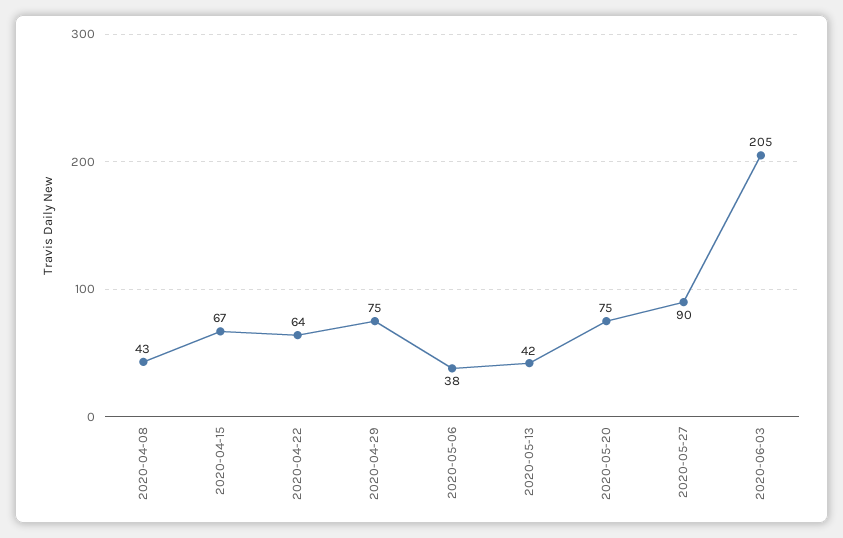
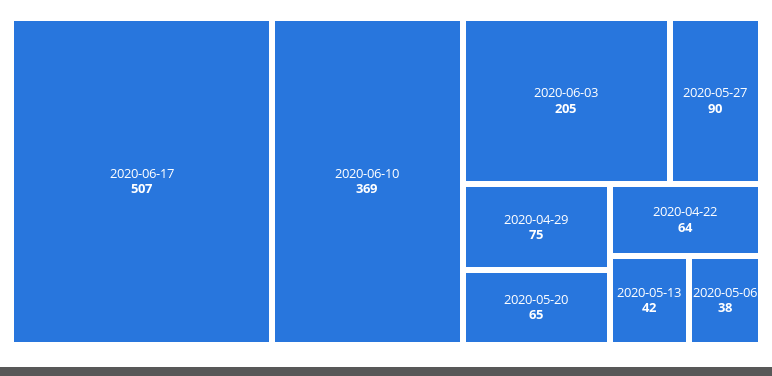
2020-04-08: 43 -> none
2020-04-15: 67 -> none
2020-05-20: 75 -> 65
2020-06-17: none -> 507
2020-06-10: none -> 369

